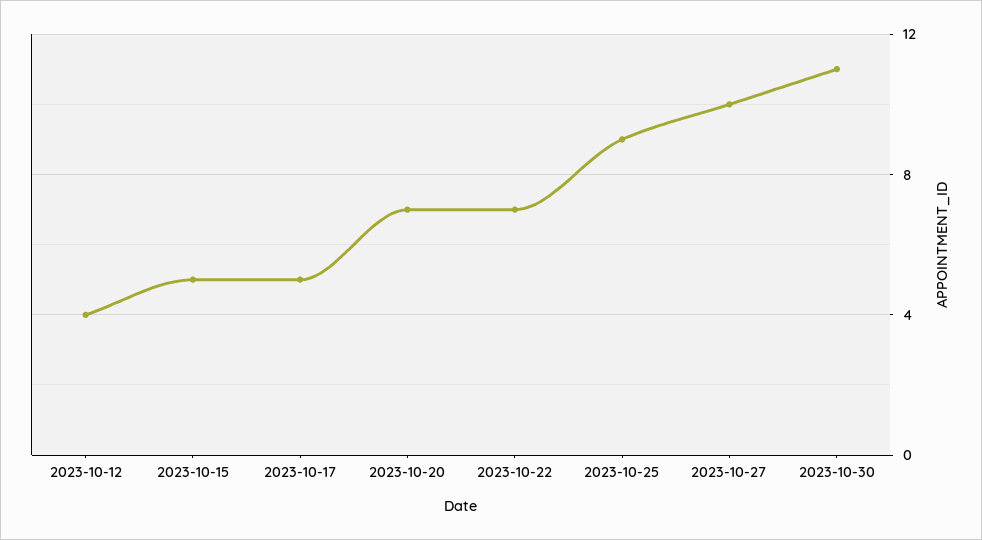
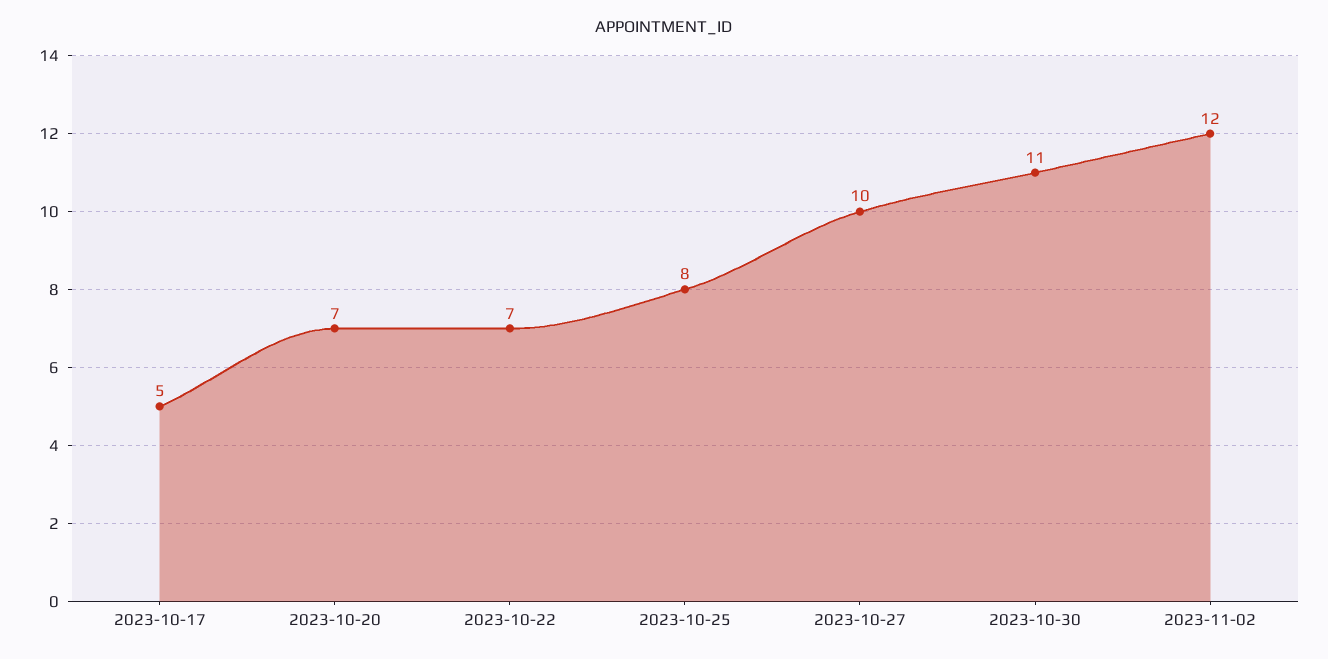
2023-10-12: 4 -> none
2023-10-15: 5 -> none
2023-10-25: 9 -> 8
2023-11-02: none -> 12

